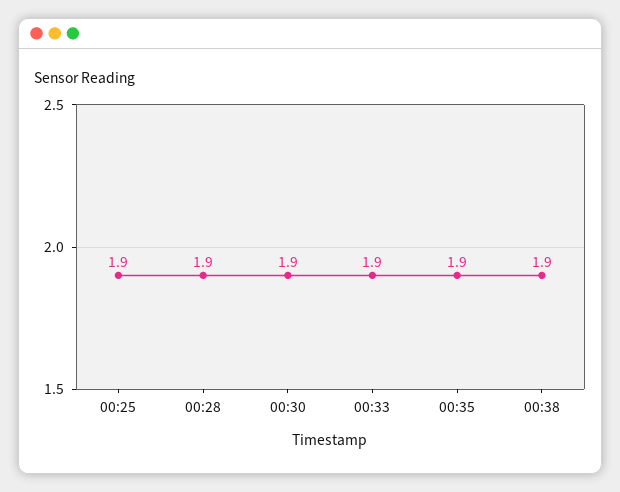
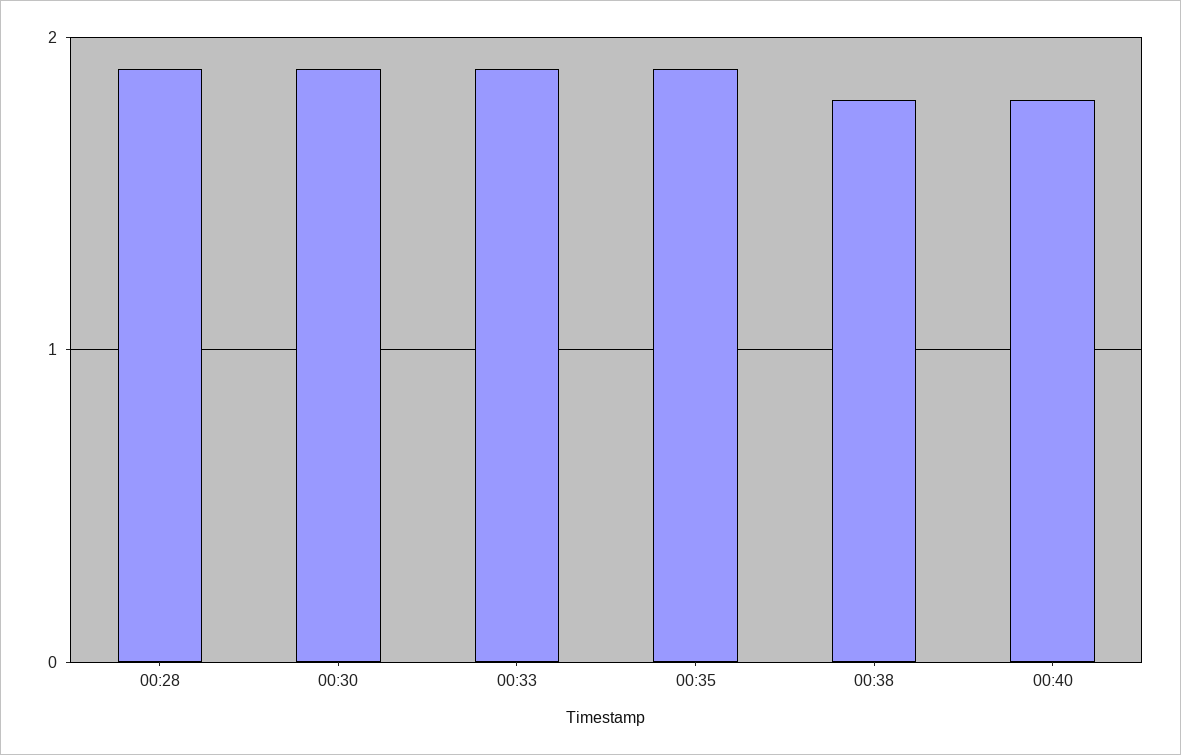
00:25: 1.9 -> none
00:38: 1.9 -> 1.8
00:40: none -> 1.8

